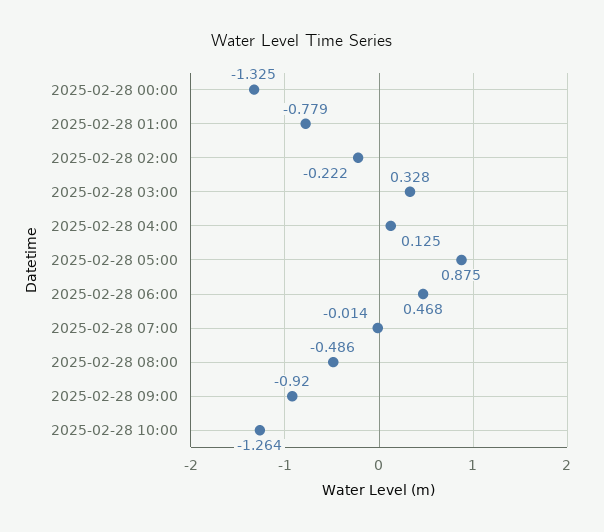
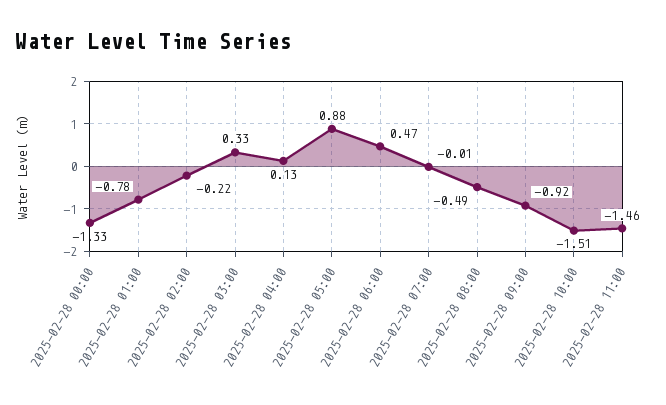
2025-02-28 10:00: -1.264 -> -1.51
2025-02-28 11:00: none -> -1.46

